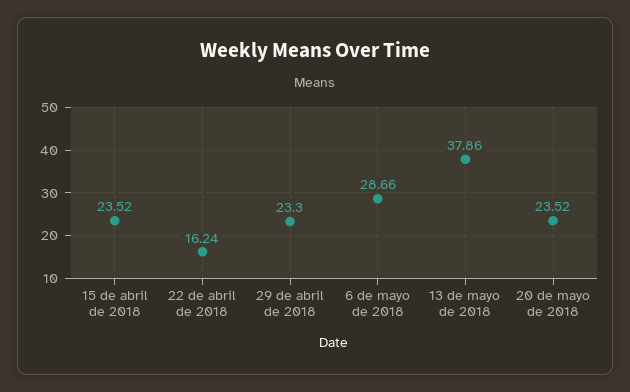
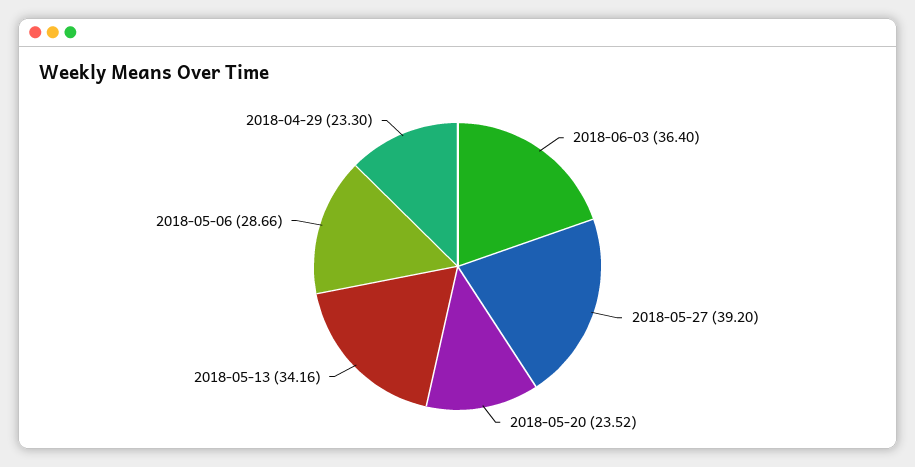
15 de abril de 2018: 23.52 -> none
22 de abril de 2018: 16.24 -> none
13 de mayo de 2018: 37.86 -> 34.16
2018-06-03: none -> 36.4
2018-05-27: none -> 39.2

